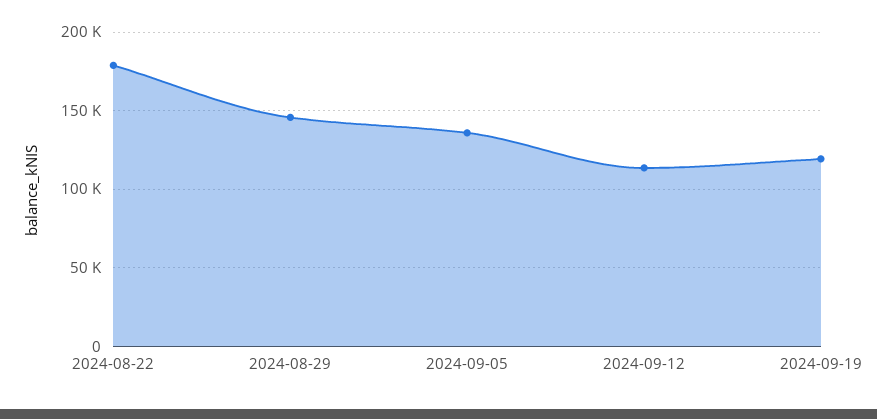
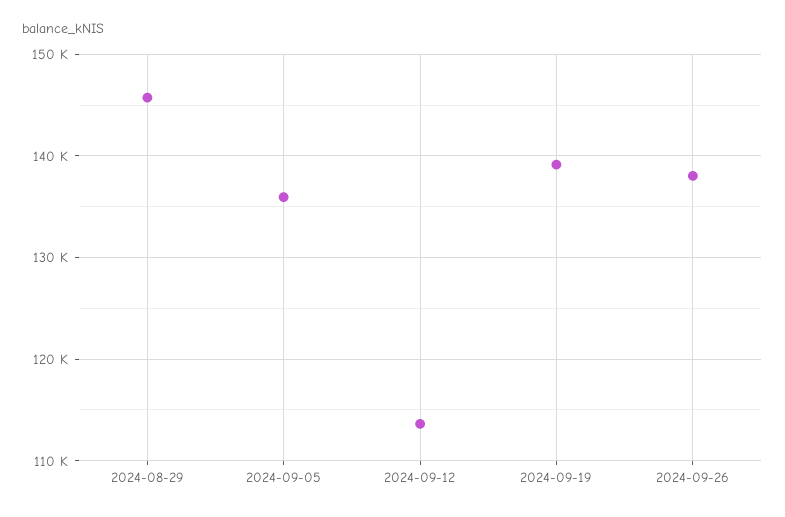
2024-08-22: 180000 -> none
2024-09-19: 120000 -> 139000
2024-09-26: none -> 138000

